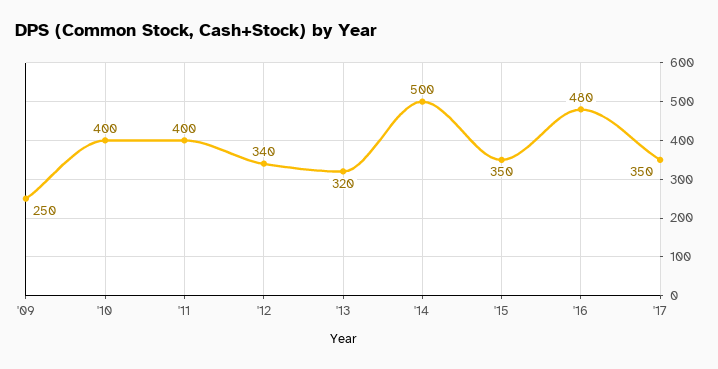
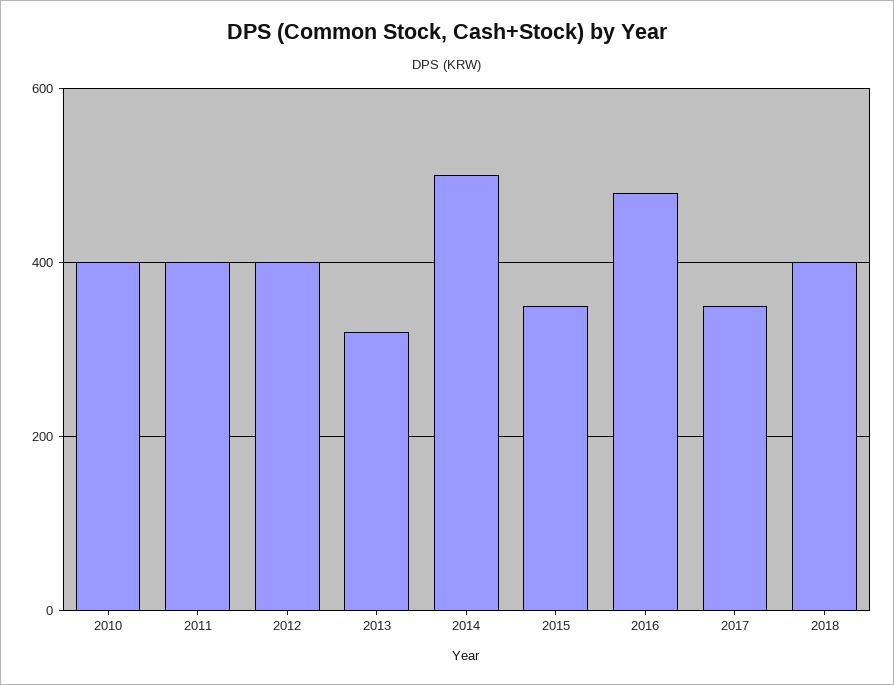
'09: 250 -> none
'12: 340 -> 400
2018: none -> 400

